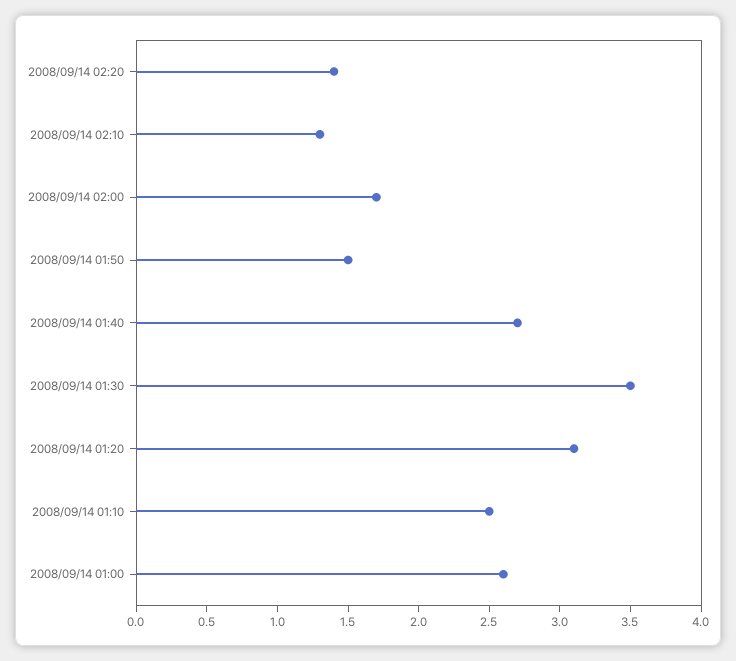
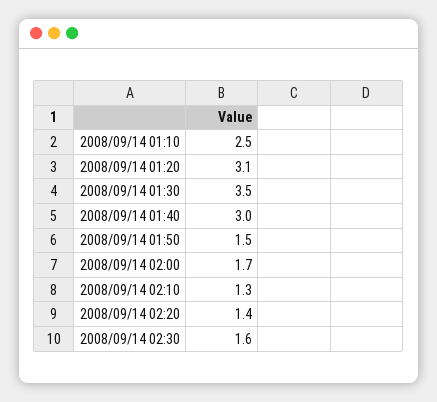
2008/09/14 01:40: 2.7 -> 3
2008/09/14 01:00: 2.6 -> none
2008/09/14 02:30: none -> 1.6

